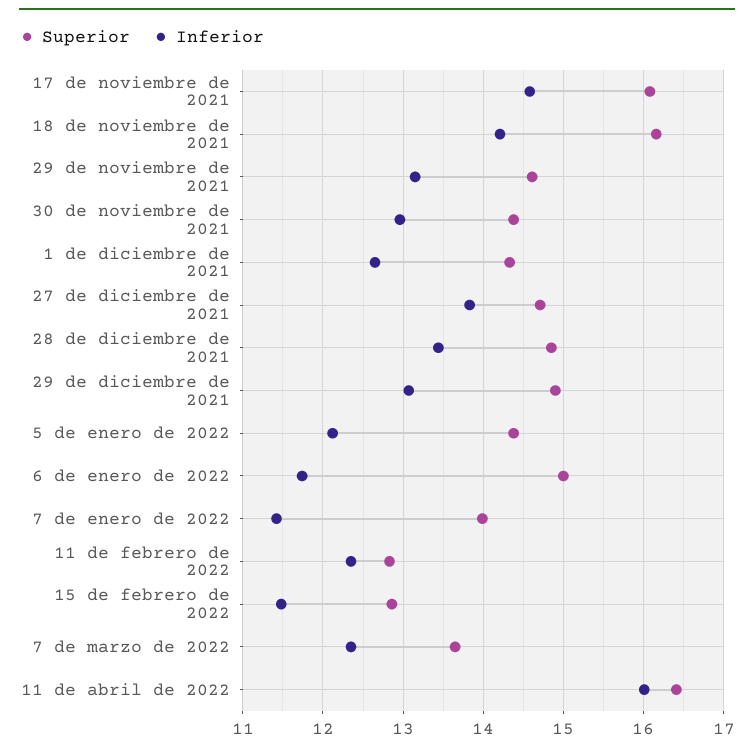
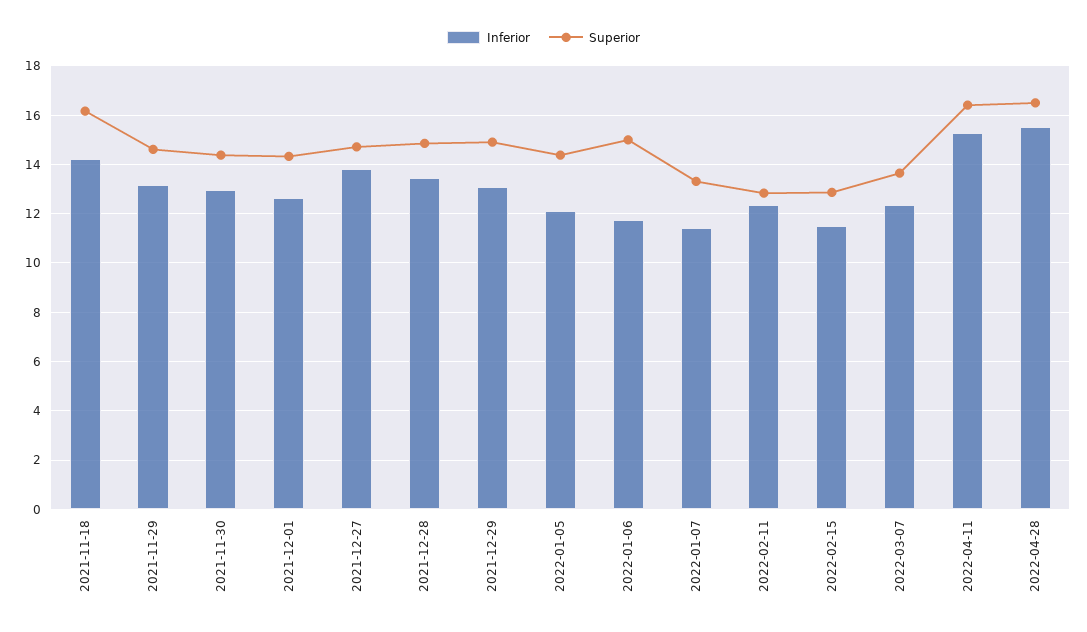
Superior, 17 de noviembre de 2021: 16.1 -> none
Inferior, 17 de noviembre de 2021: 14.6 -> none
Superior, 7 de enero de 2022: 14 -> 13.25
Inferior, 11 de abril de 2022: 16 -> 15.25
Inferior, 2022-04-28: none -> 15.5
Superior, 2022-04-28: none -> 16.5

